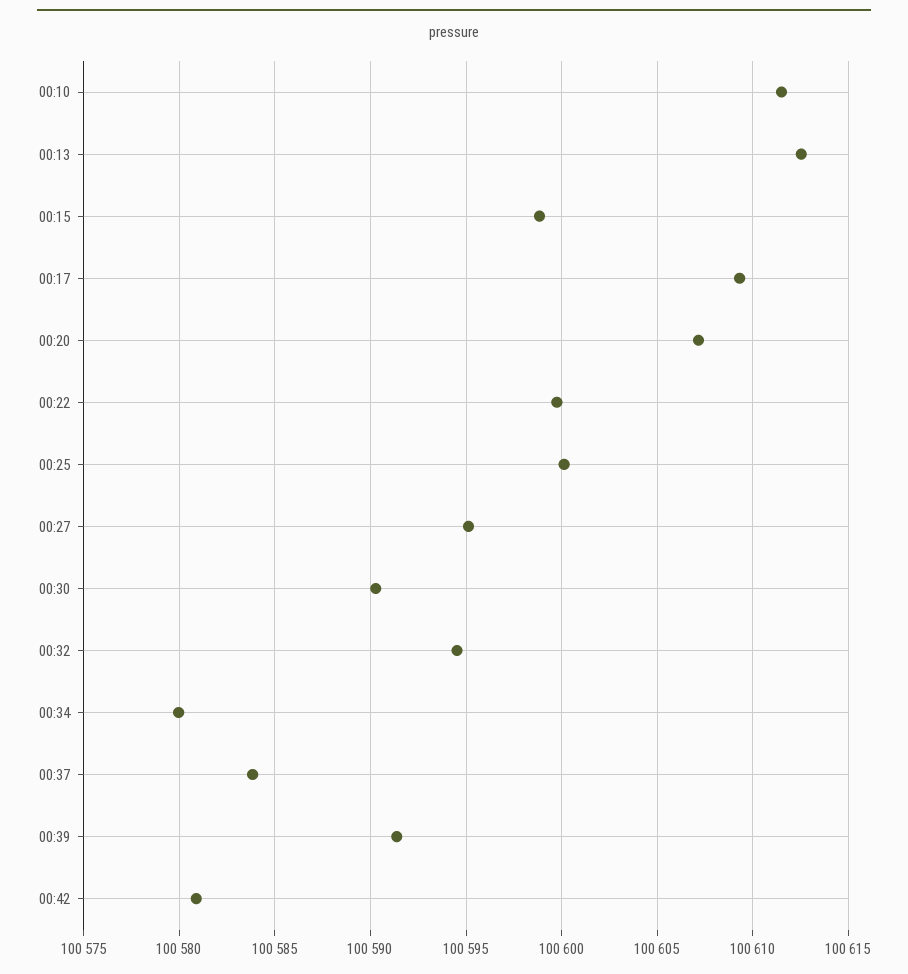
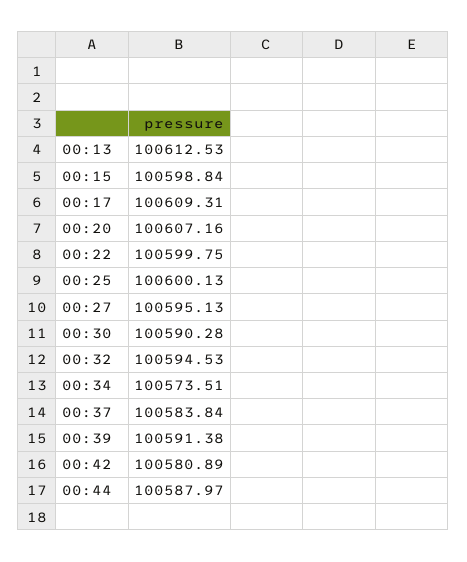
00:10: 100611.5 -> none
00:34: 100580 -> 100573.51
00:44: none -> 100587.97

